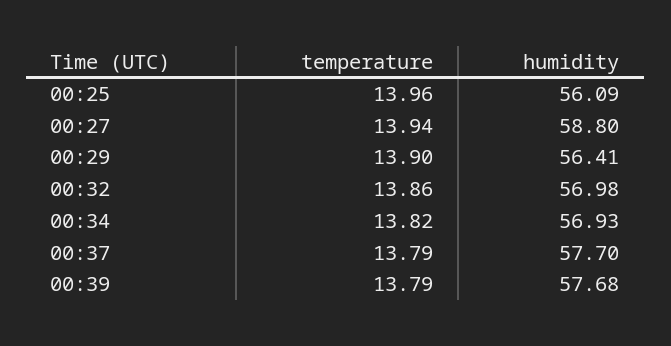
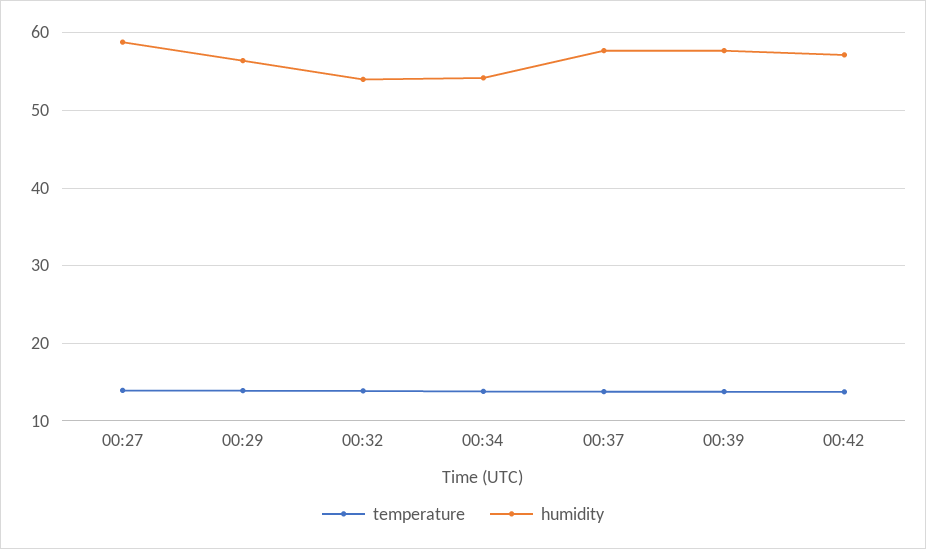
temperature, 00:25: 13.96 -> none
humidity, 00:25: 56.09 -> none
humidity, 00:32: 56.98 -> 54
humidity, 00:34: 56.93 -> 54
temperature, 00:42: none -> 14
humidity, 00:42: none -> 57

